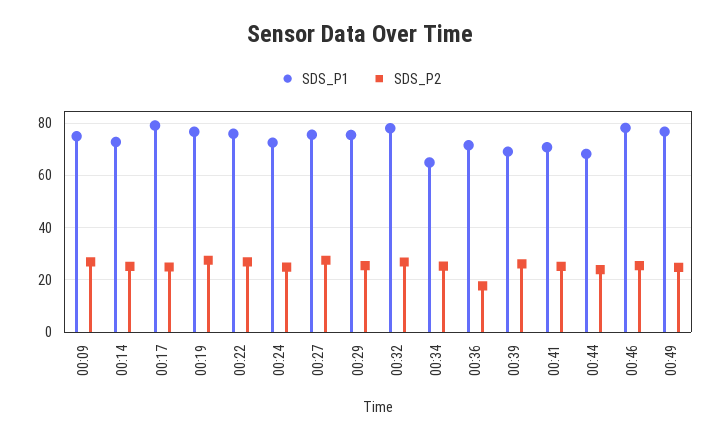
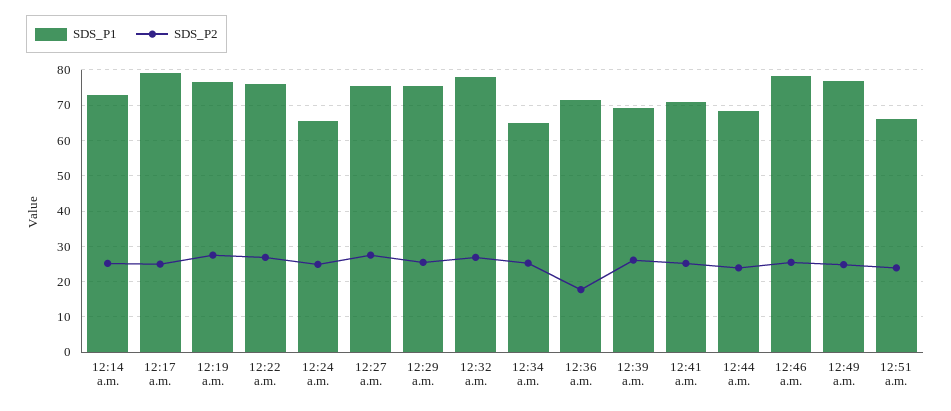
SDS_P1, 00:09: 75 -> none
SDS_P2, 00:09: 27.5 -> none
SDS_P1, 00:24: 72.5 -> 66
SDS_P1, 12:51 a.m.: none -> 66
SDS_P2, 12:51 a.m.: none -> 24

